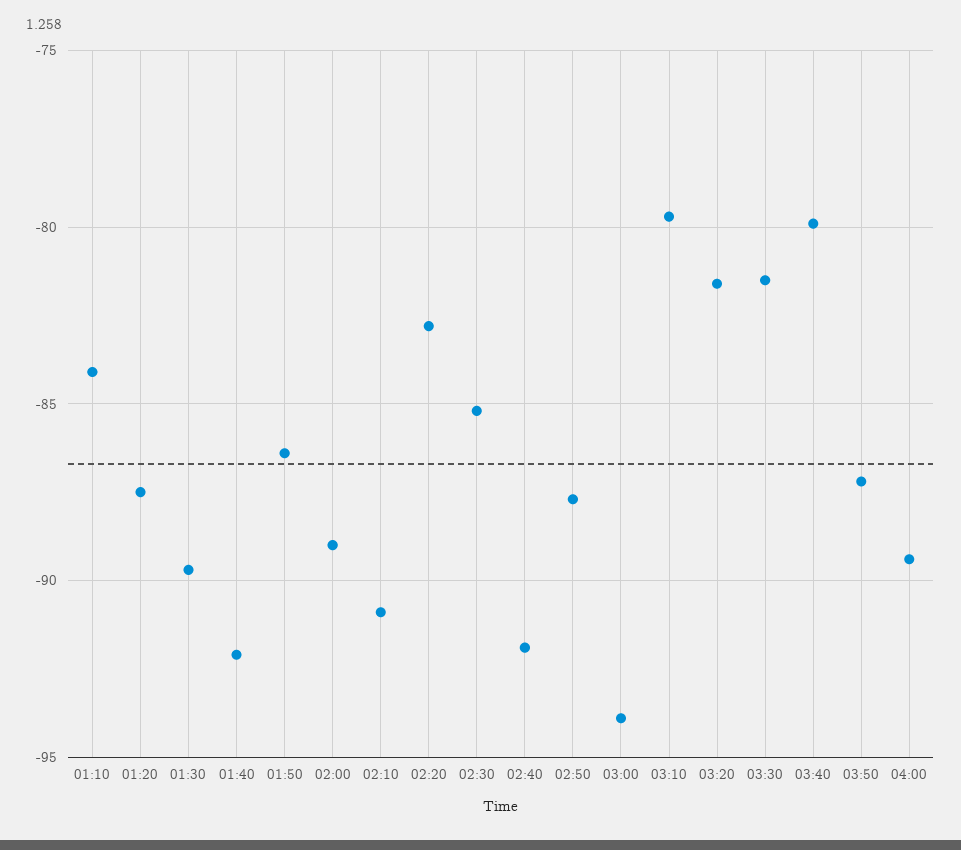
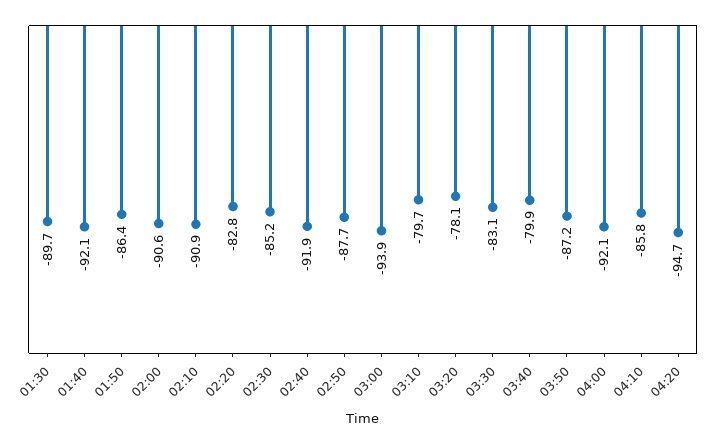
01:10: -84 -> none
01:20: -87.5 -> none
02:00: -89 -> -90.6
03:20: -81.5 -> -78.1
03:30: -81.5 -> -83.1
04:00: -89.5 -> -92.1
04:10: none -> -85.8
04:20: none -> -94.7

